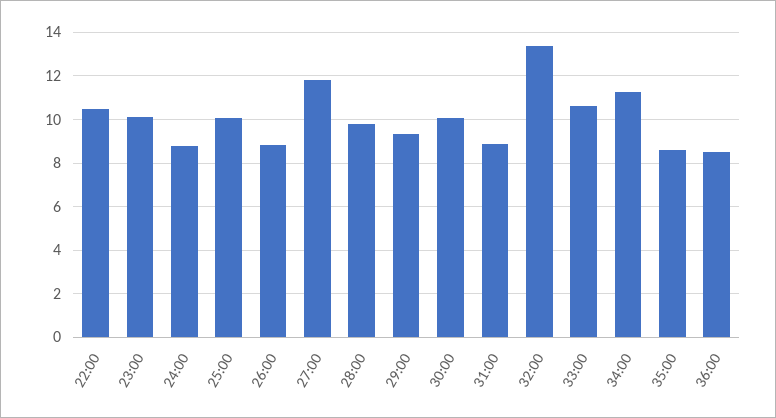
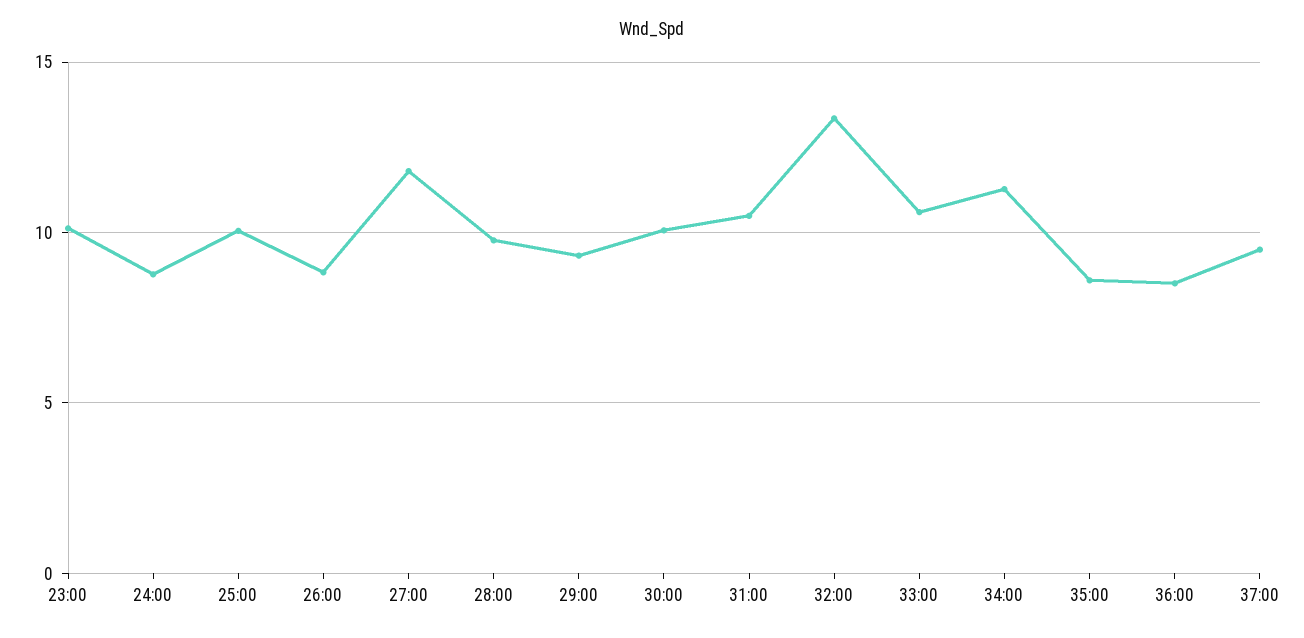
22:00: 10.5 -> none
31:00: 9 -> 10.5
37:00: none -> 9.5

